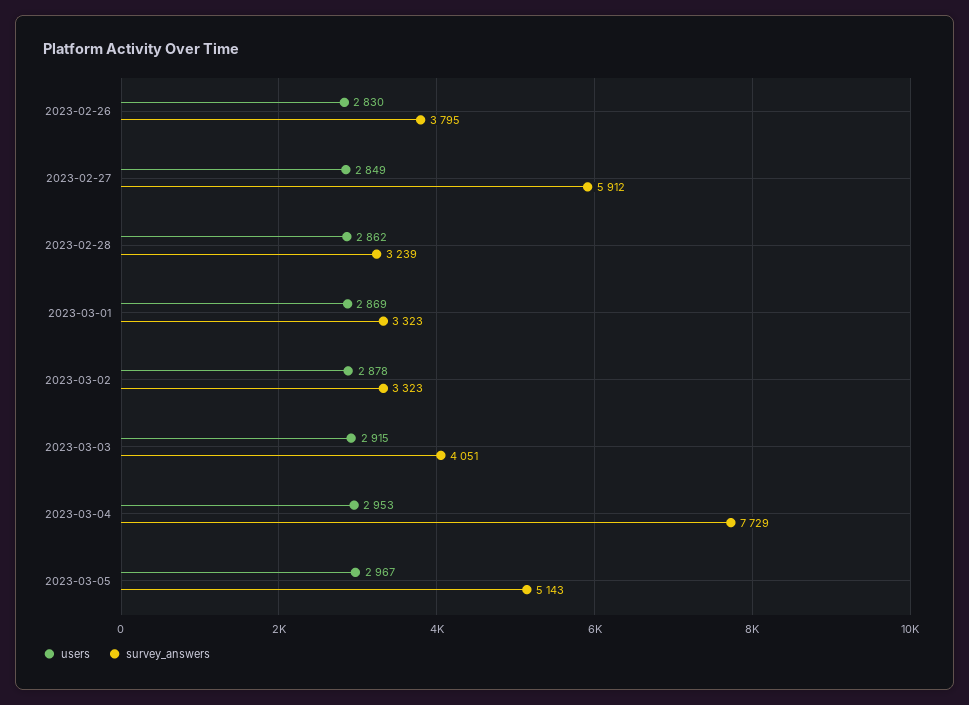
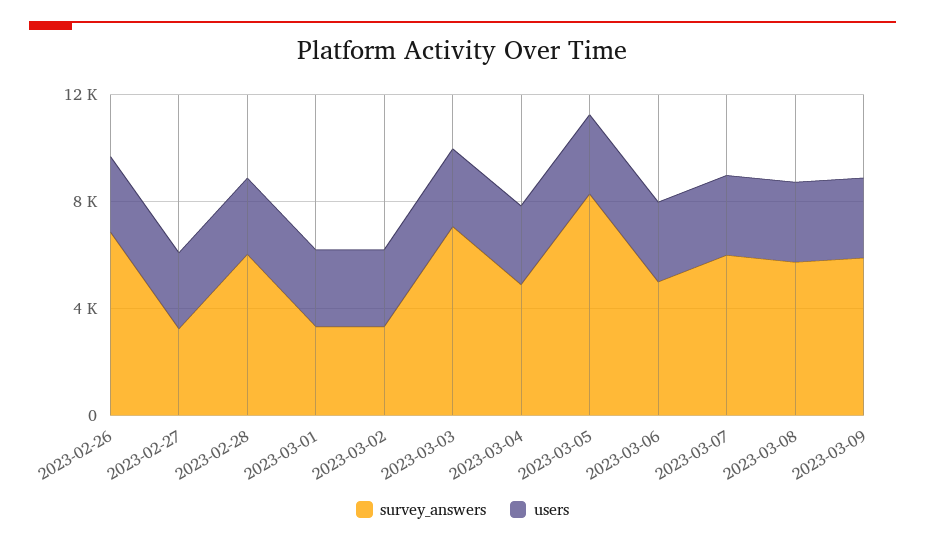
survey_answers, 2023-02-26: 3795 -> 7000
survey_answers, 2023-02-27: 5912 -> 3000
survey_answers, 2023-02-28: 3239 -> 6000
survey_answers, 2023-03-03: 4051 -> 7000
survey_answers, 2023-03-04: 7729 -> 5000
survey_answers, 2023-03-05: 5143 -> 8000
survey_answers, 2023-03-06: none -> 5000
users, 2023-03-06: none -> 3000
survey_answers, 2023-03-07: none -> 6000
users, 2023-03-07: none -> 3000
survey_answers, 2023-03-08: none -> 6000
users, 2023-03-08: none -> 3000
survey_answers, 2023-03-09: none -> 6000
users, 2023-03-09: none -> 3000

